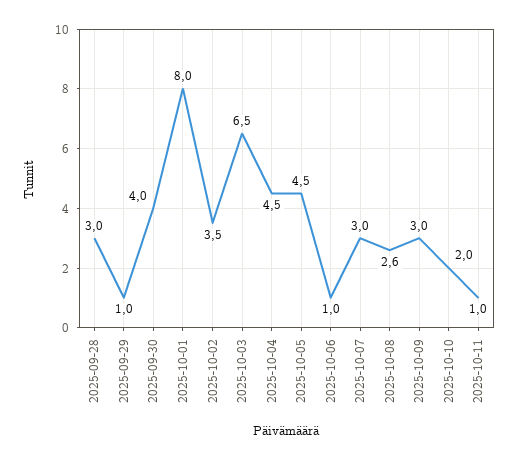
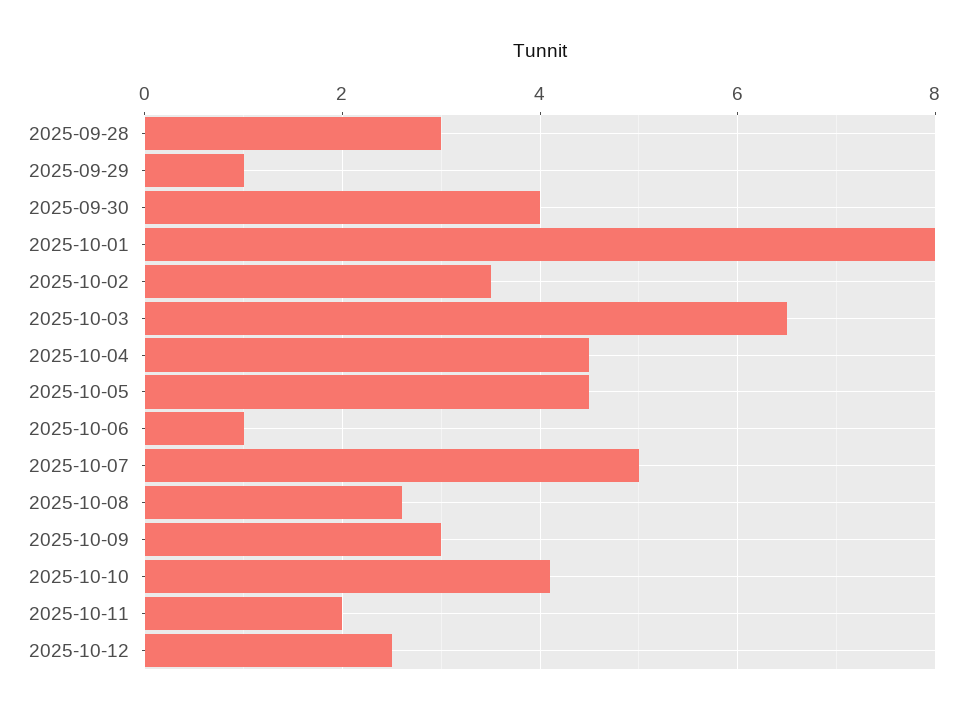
2025-10-07: 3 -> 5
2025-10-10: 2 -> 4
2025-10-11: 1 -> 2
2025-10-12: none -> 2.5

